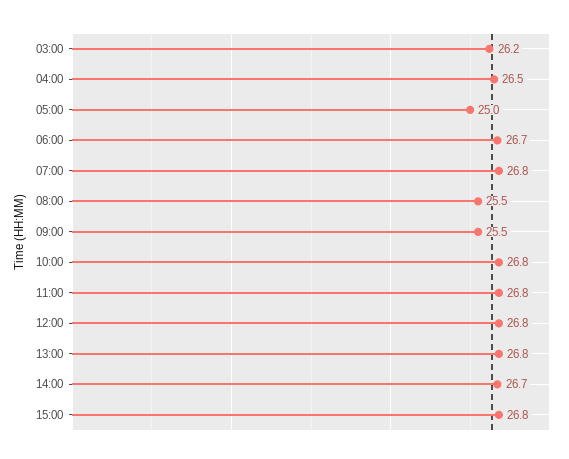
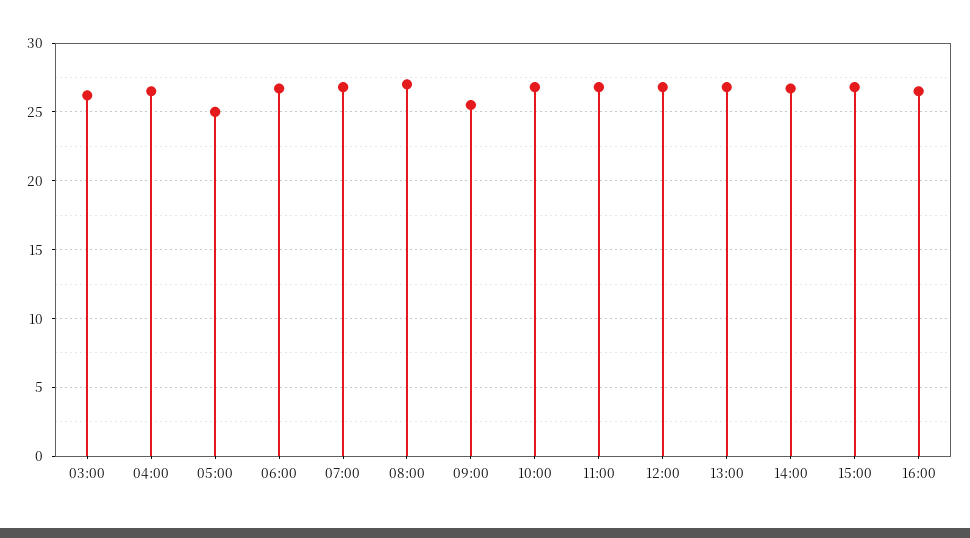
08:00: 25.5 -> 27
16:00: none -> 26.5

